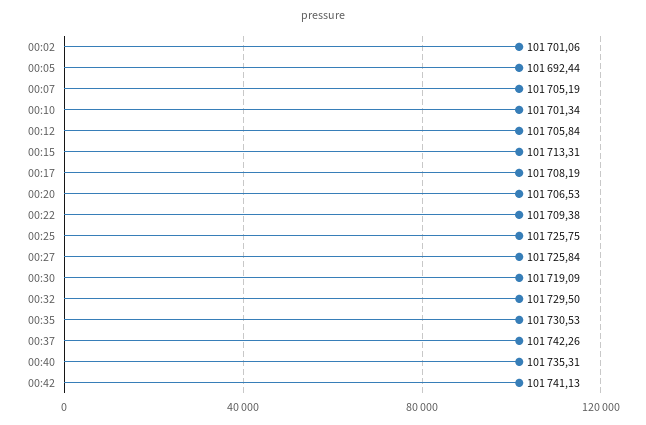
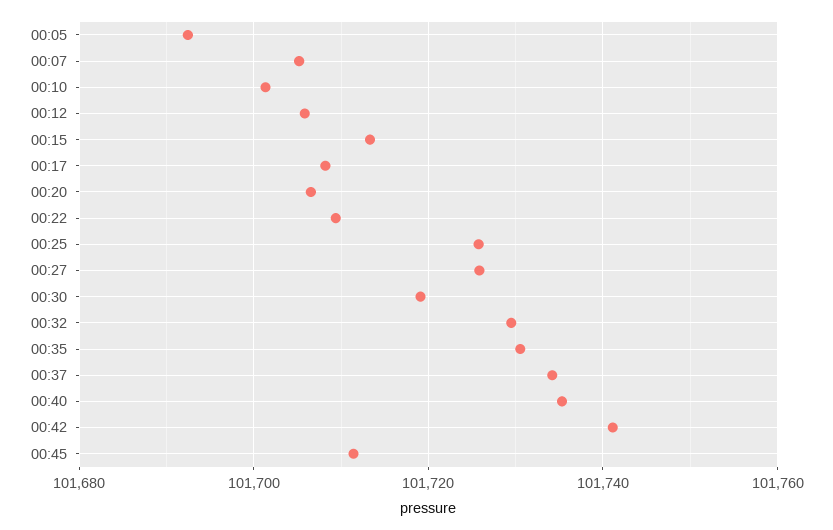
00:02: 101701.06 -> none
00:37: 101742.26 -> 101734
00:45: none -> 101712

